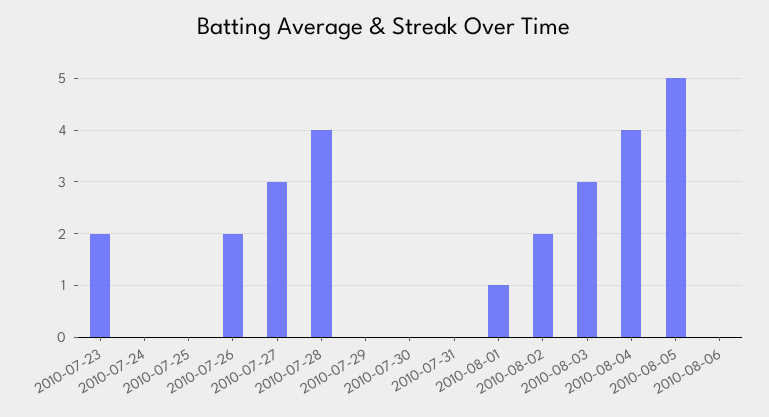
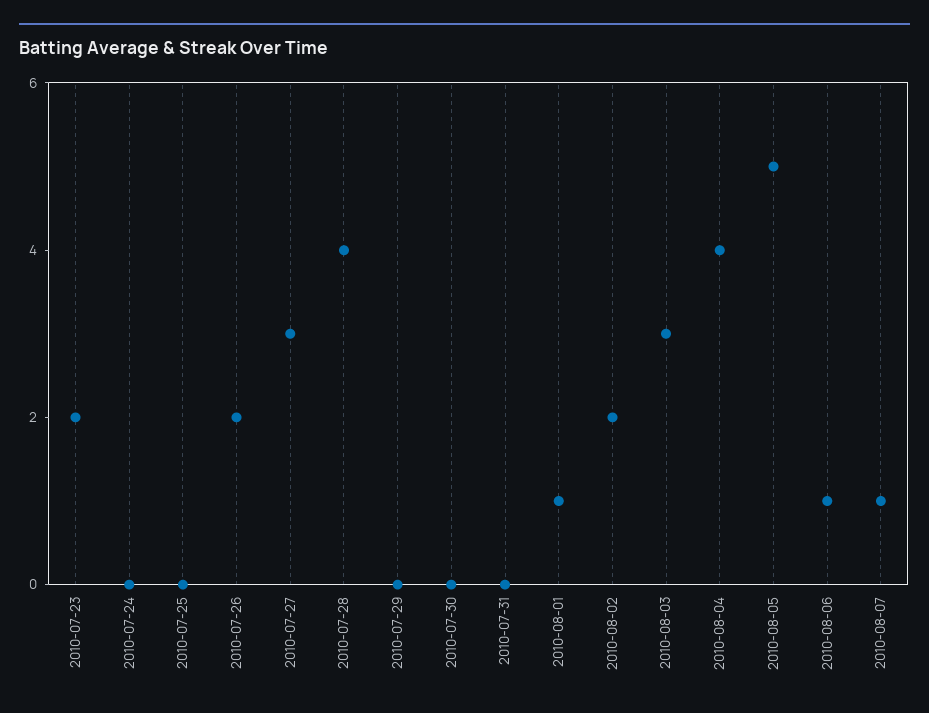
2010-08-06: 0 -> 1
2010-08-07: none -> 1

